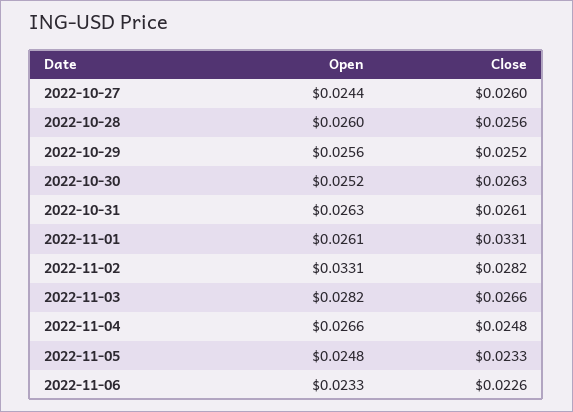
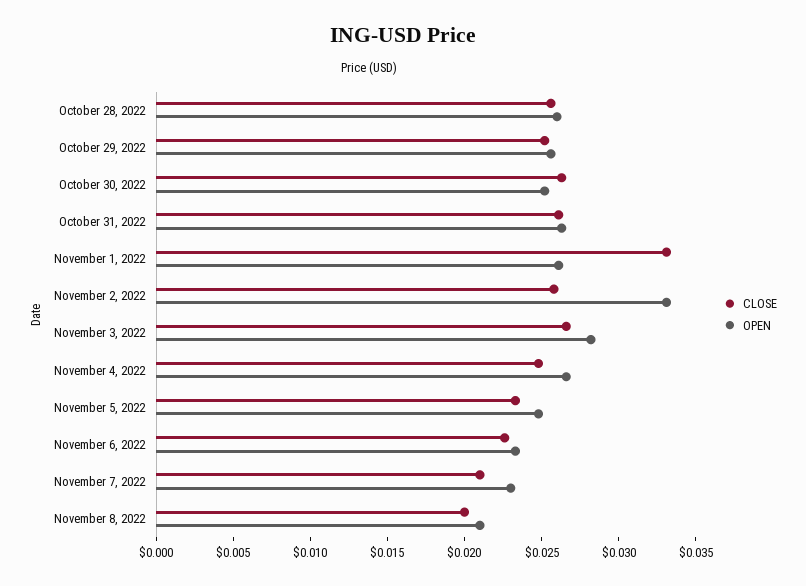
Open, 2022-10-27: 0.0244 -> none
Close, 2022-10-27: 0.026 -> none
Close, 2022-11-02: 0.0282 -> 0.026
Close, November 7, 2022: none -> 0.021
Open, November 7, 2022: none -> 0.023
Close, November 8, 2022: none -> 0.02
Open, November 8, 2022: none -> 0.021

